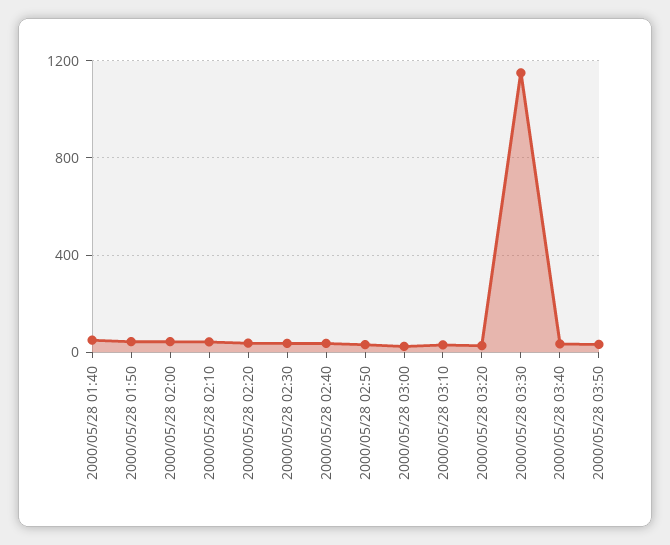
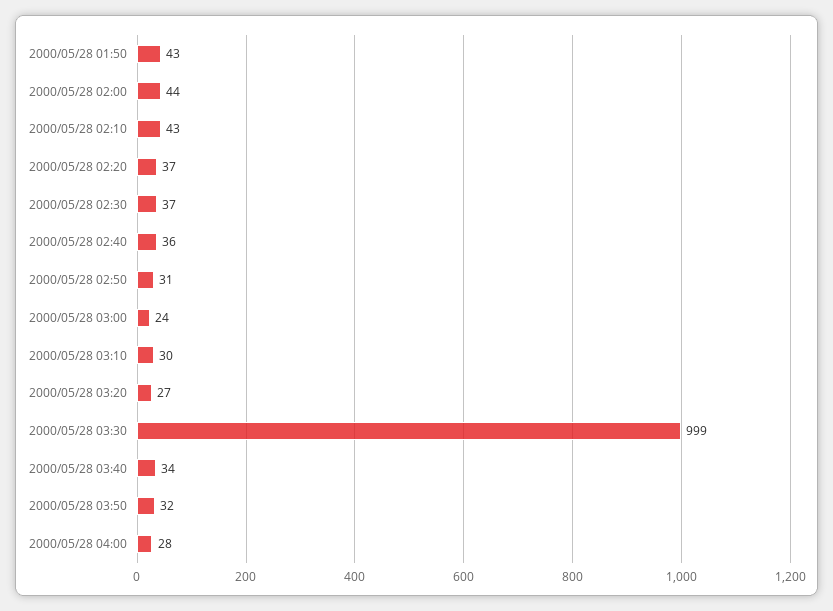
2000/05/28 01:40: 50 -> none
2000/05/28 03:30: 1150 -> 999
2000/05/28 04:00: none -> 28

